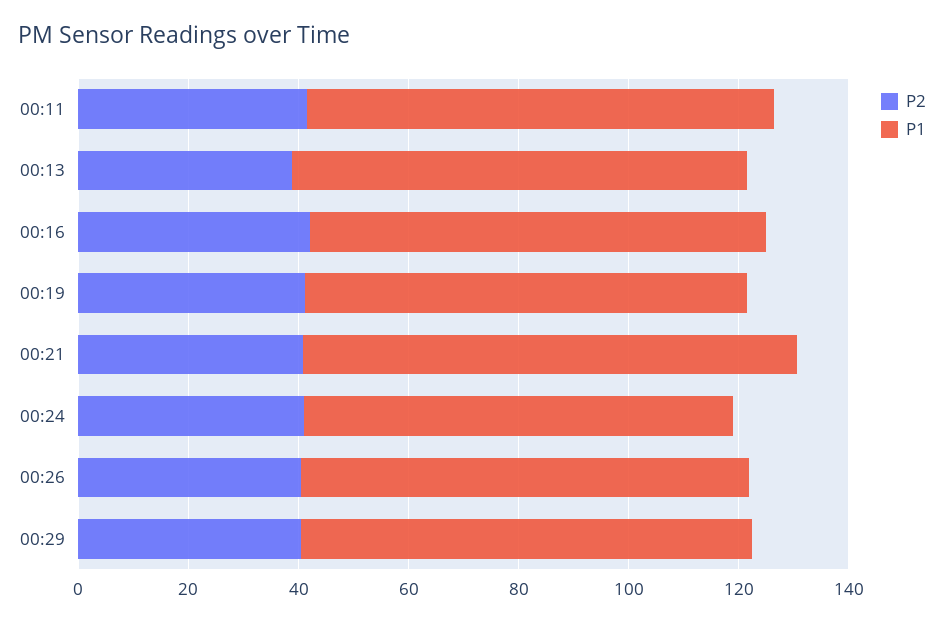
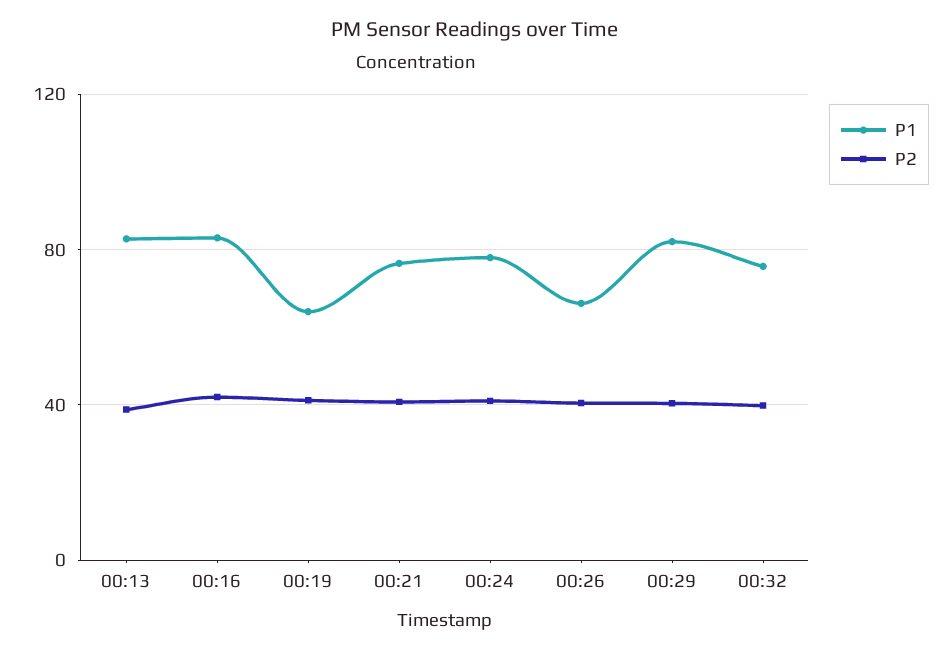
P2, 00:11: 40 -> none
P1, 00:11: 85 -> none
P1, 00:19: 80 -> 65
P1, 00:21: 90 -> 75
P1, 00:26: 80 -> 65
P1, 00:32: none -> 75
P2, 00:32: none -> 40

